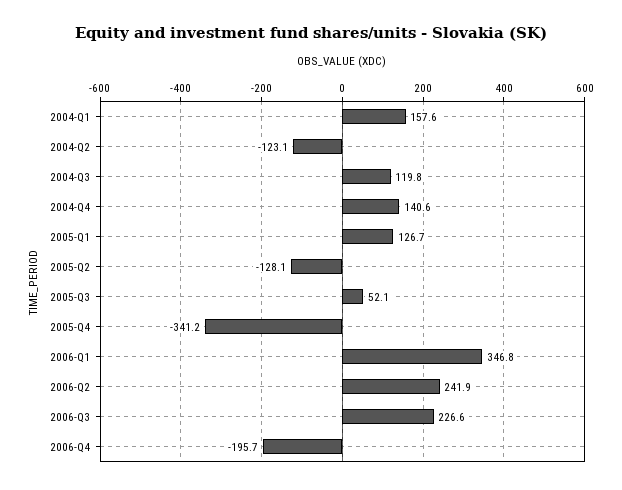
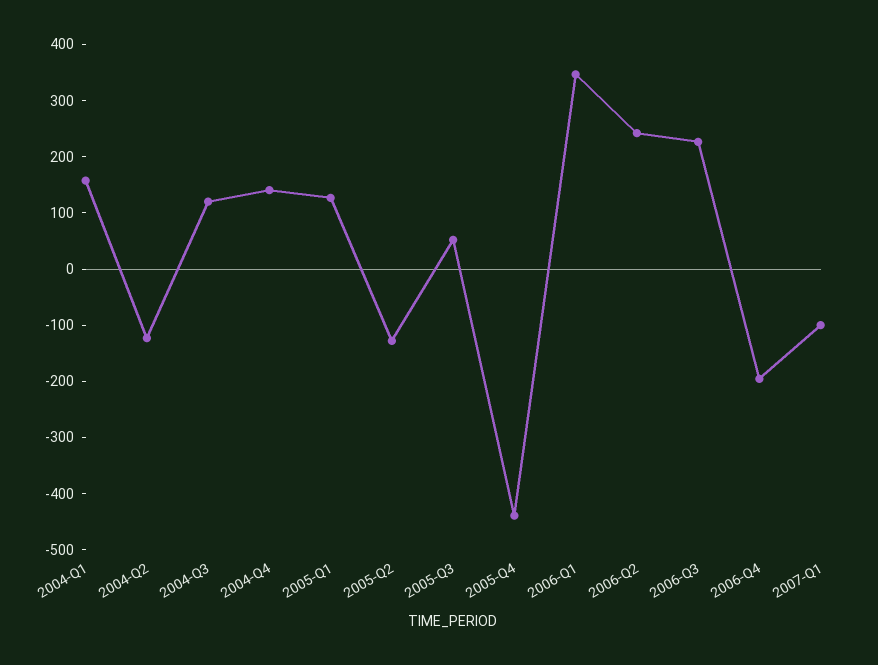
2005-Q4: -341.2 -> -440
2007-Q1: none -> -100

